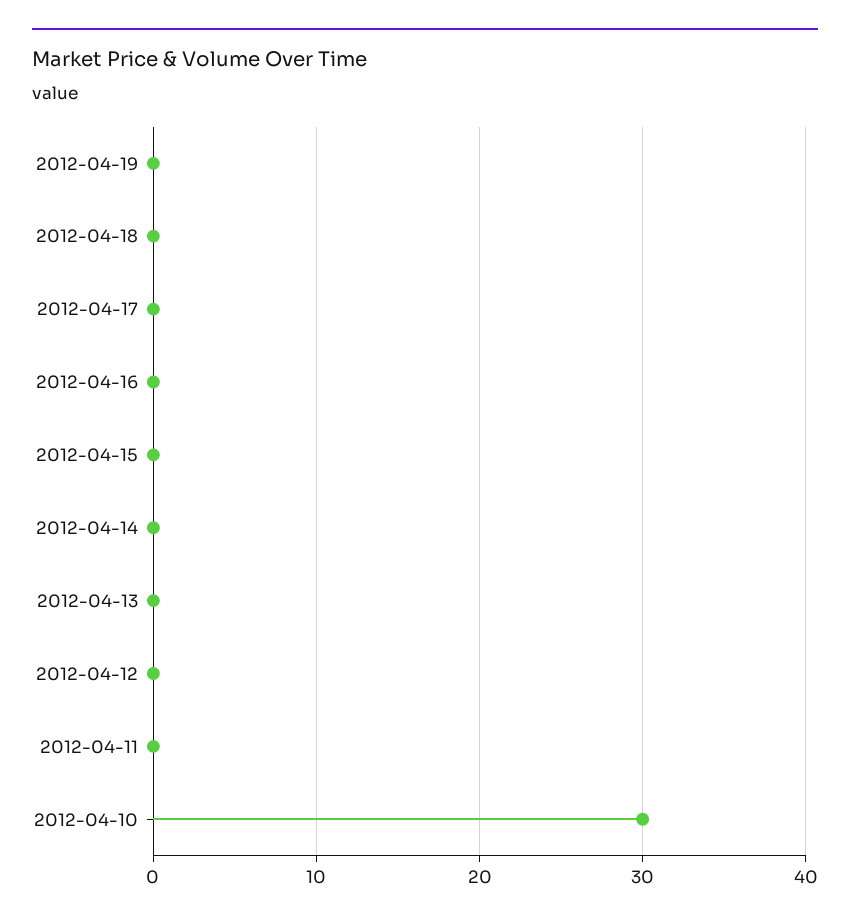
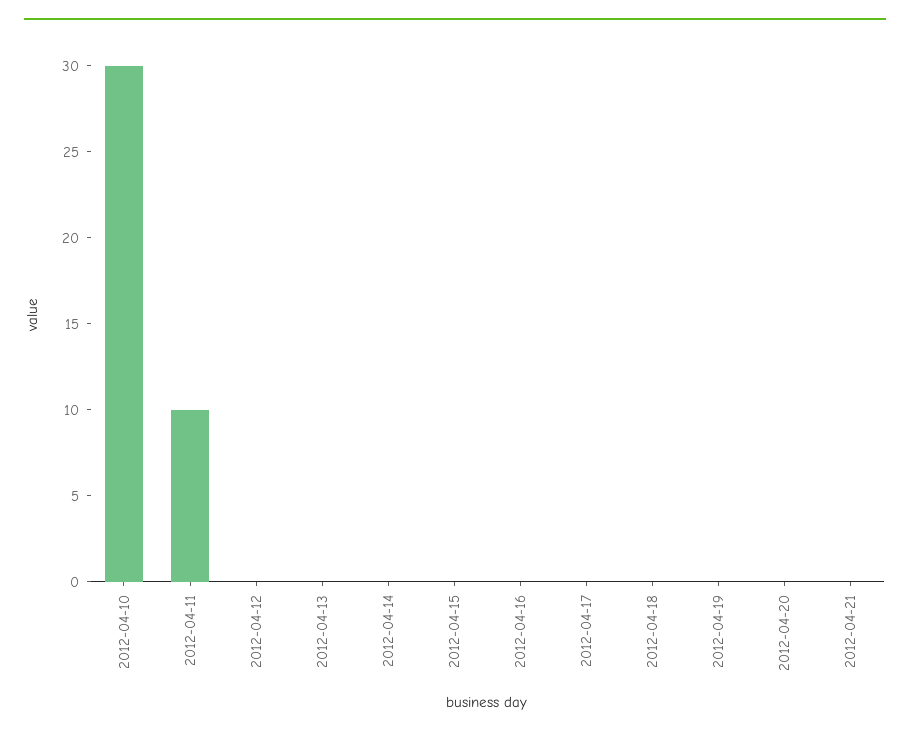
2012-04-11: 0 -> 10
2012-04-20: none -> 0
2012-04-21: none -> 0

